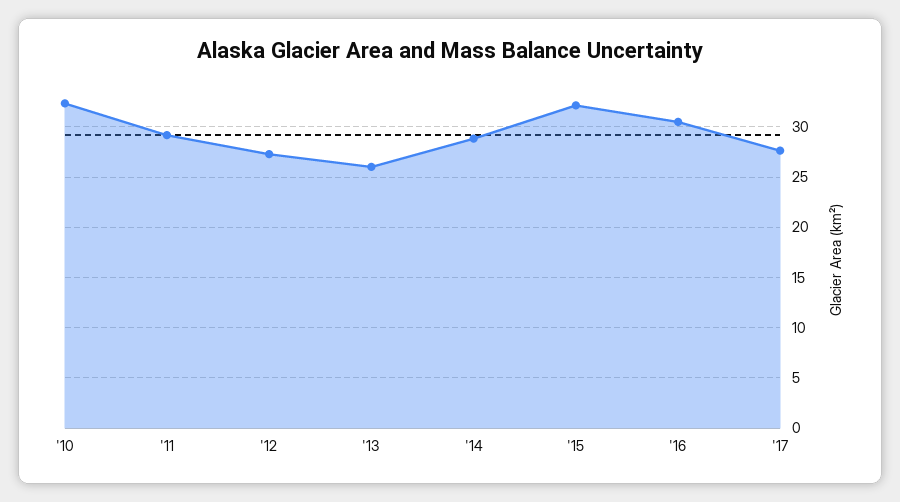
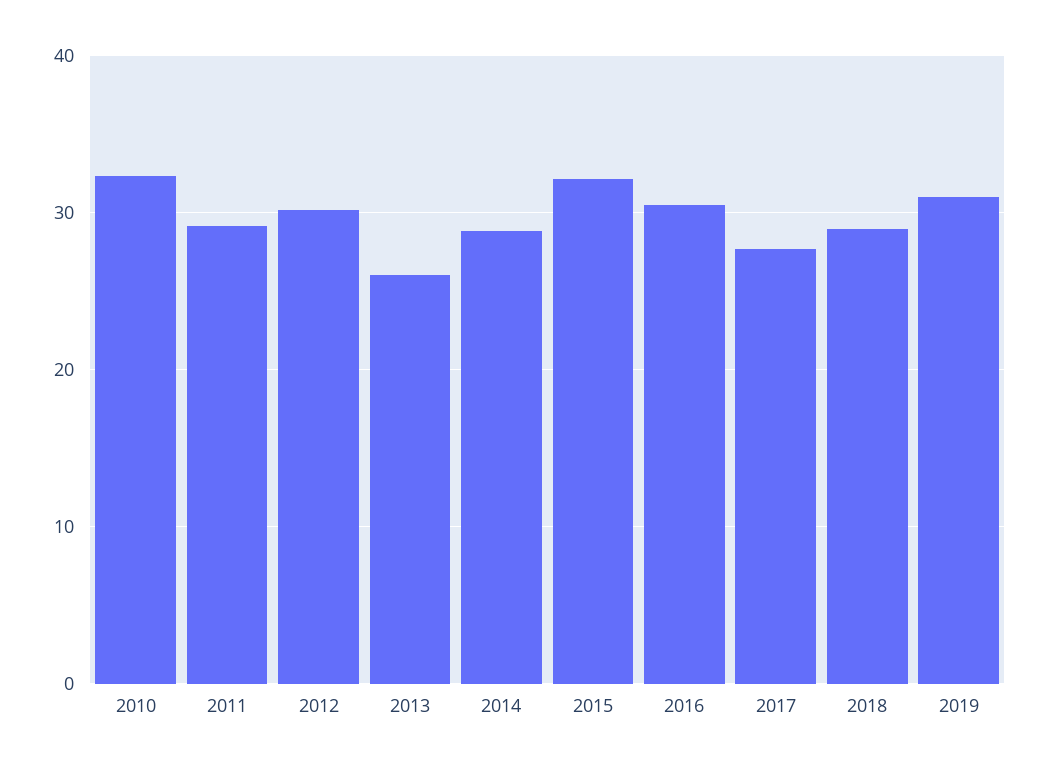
'12: 27 -> 30
2018: none -> 29
2019: none -> 31

